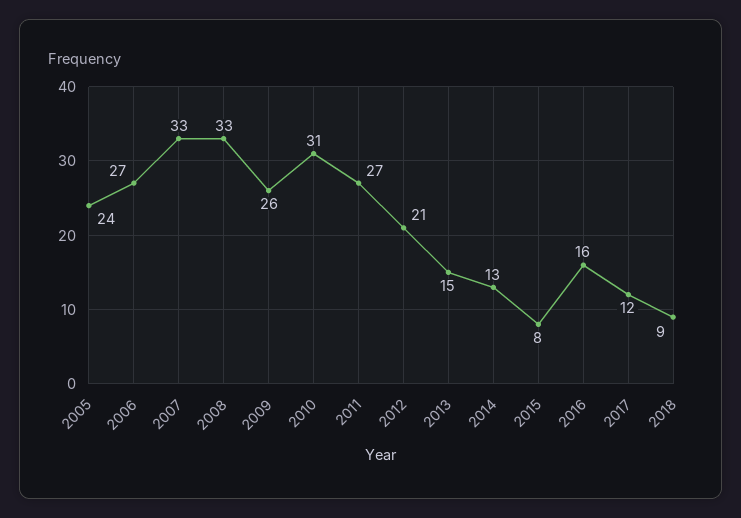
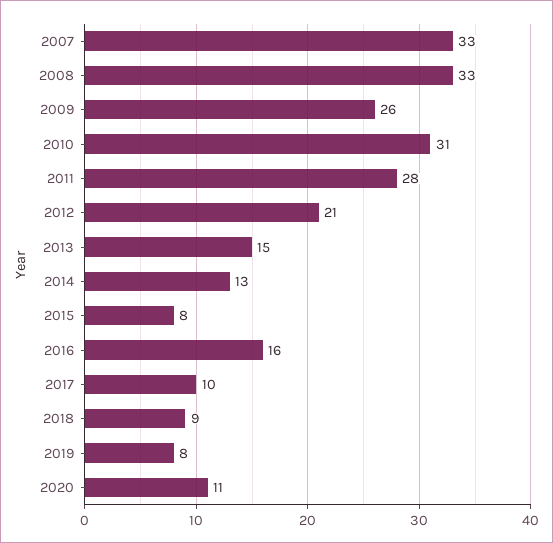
2005: 24 -> none
2006: 27 -> none
2011: 27 -> 28
2017: 12 -> 10
2019: none -> 8
2020: none -> 11

